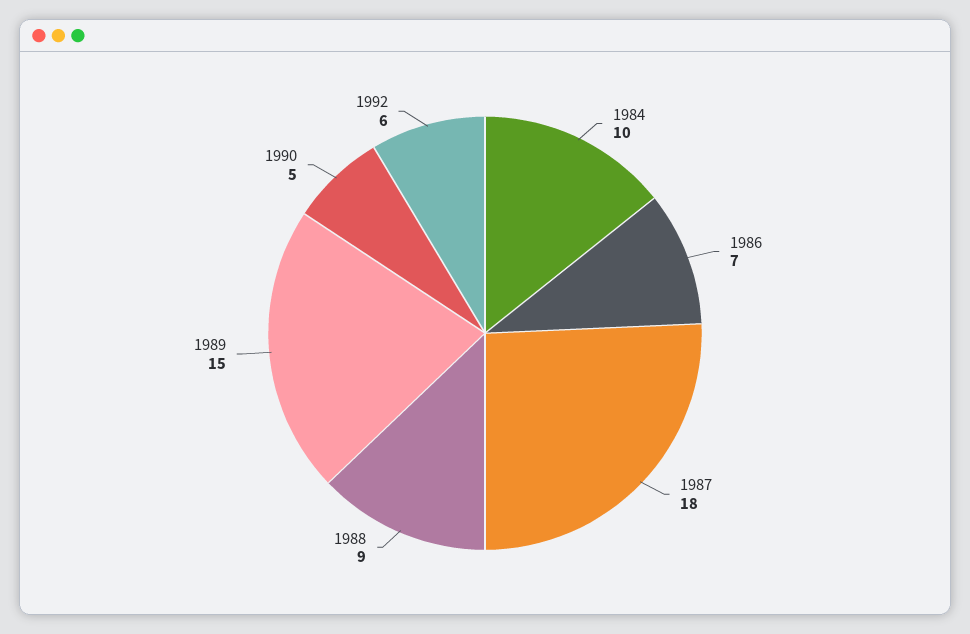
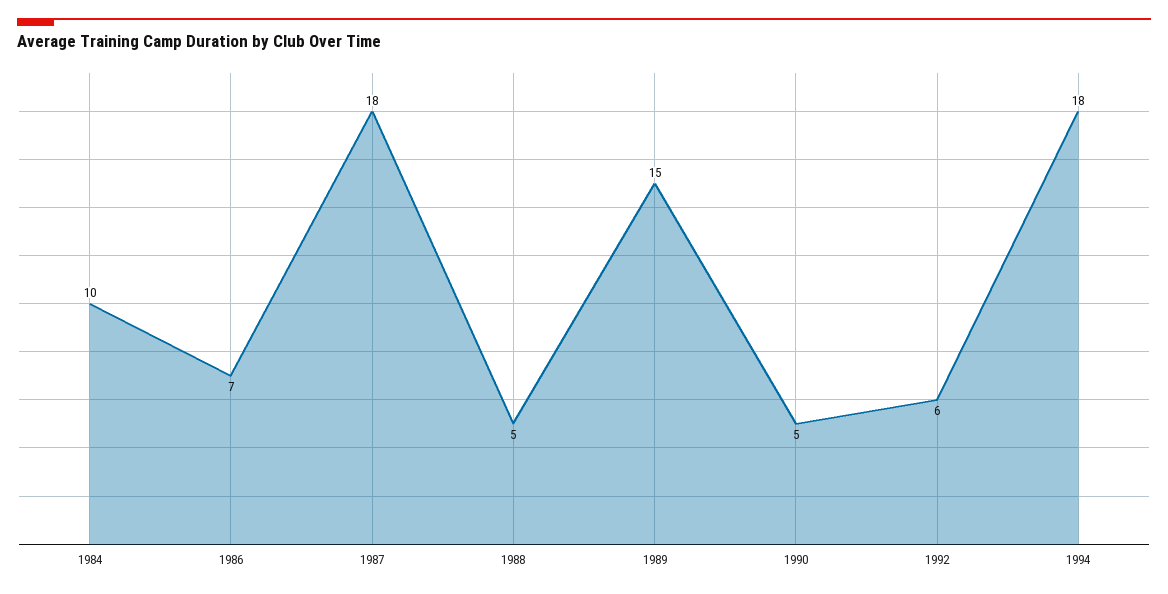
1988: 9 -> 5
1994: none -> 18

